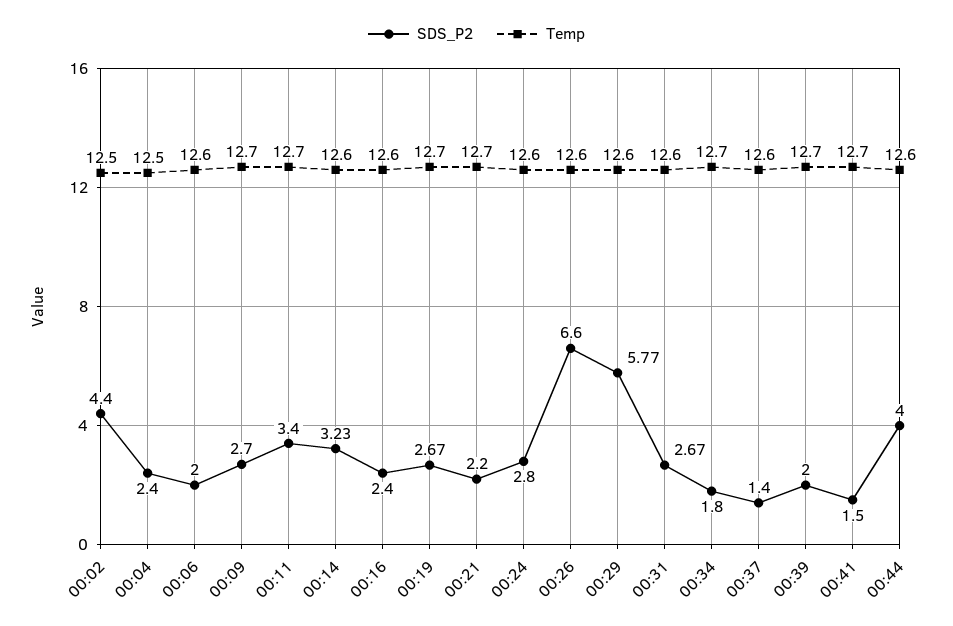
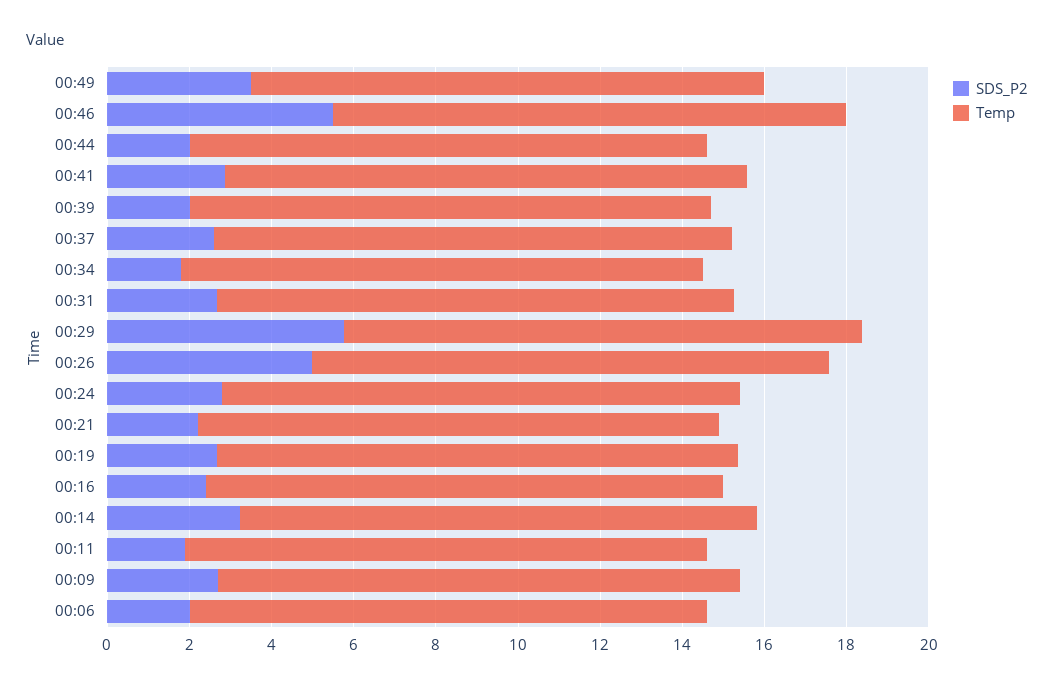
SDS_P2, 00:02: 4.4 -> none
Temp, 00:02: 12.5 -> none
SDS_P2, 00:04: 2.4 -> none
Temp, 00:04: 12.5 -> none
SDS_P2, 00:11: 3.4 -> 2
SDS_P2, 00:26: 6.6 -> 5
SDS_P2, 00:37: 1.4 -> 2.5
SDS_P2, 00:41: 1.5 -> 3
SDS_P2, 00:44: 4 -> 2
SDS_P2, 00:49: none -> 3.5
Temp, 00:49: none -> 12.5
SDS_P2, 00:46: none -> 5.5
Temp, 00:46: none -> 12.5

